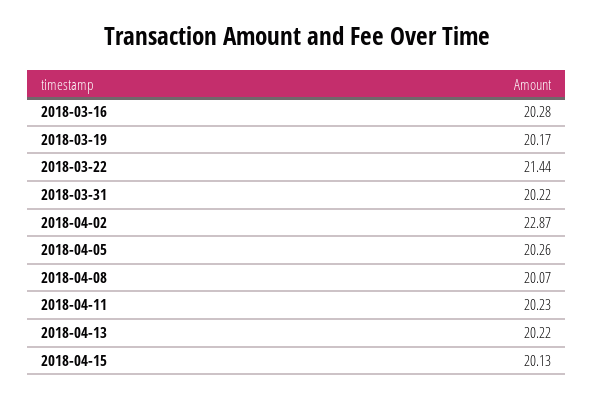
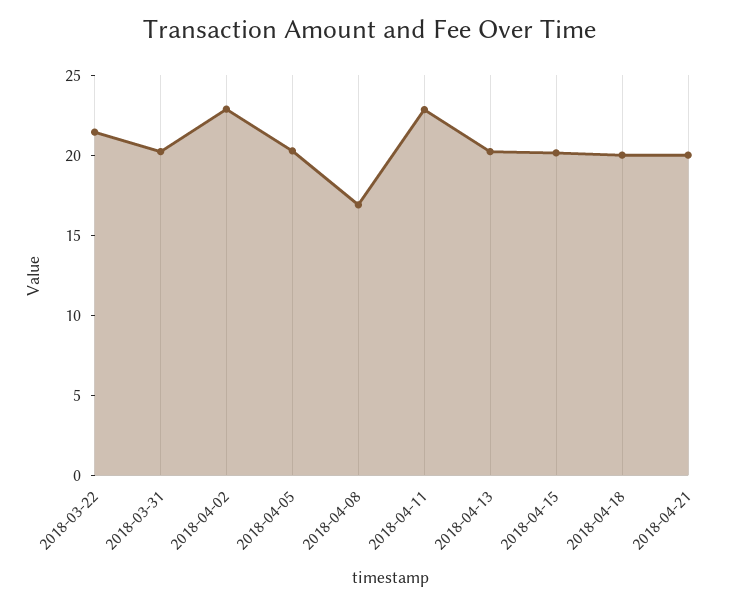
2018-03-16: 20.28 -> none
2018-03-19: 20.17 -> none
2018-04-08: 20.07 -> 17
2018-04-11: 20.23 -> 23
2018-04-18: none -> 20
2018-04-21: none -> 20

